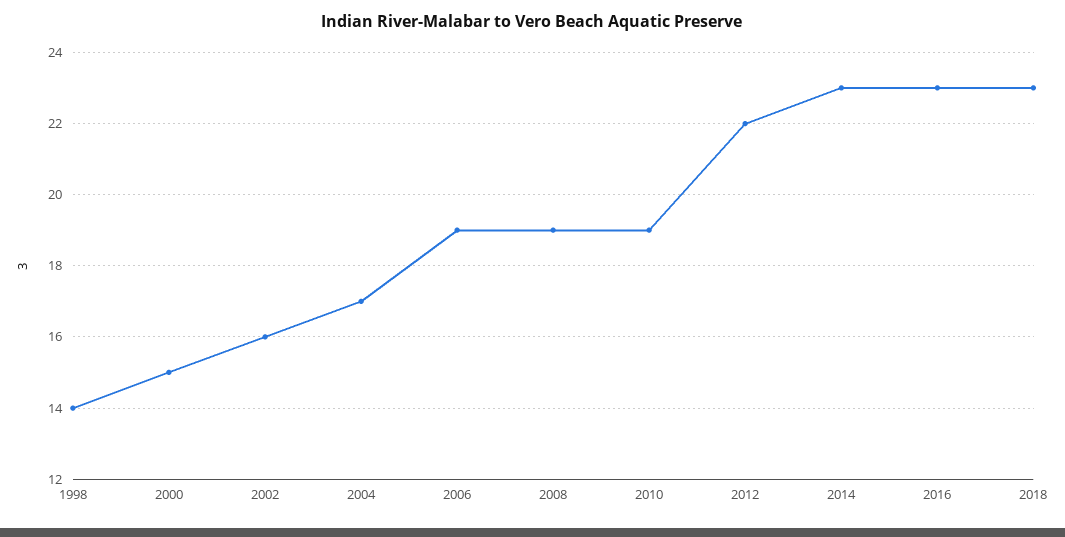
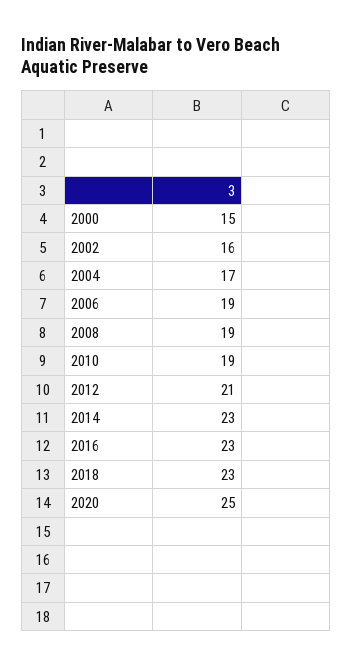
1998: 14 -> none
2012: 22 -> 21
2020: none -> 25

